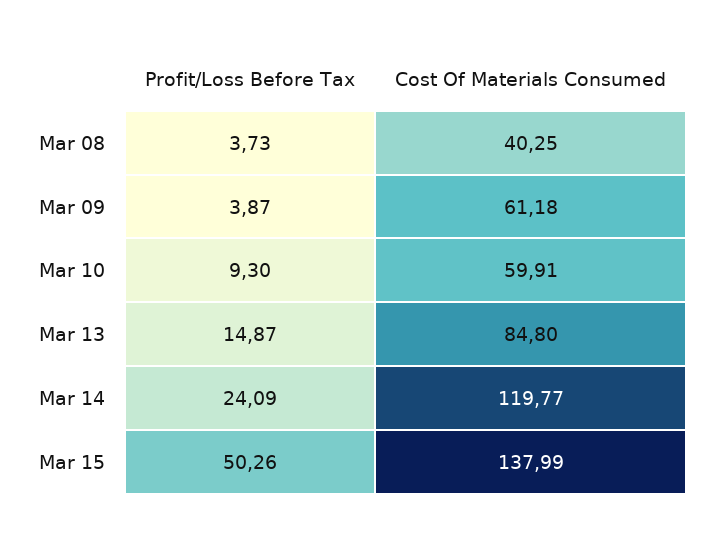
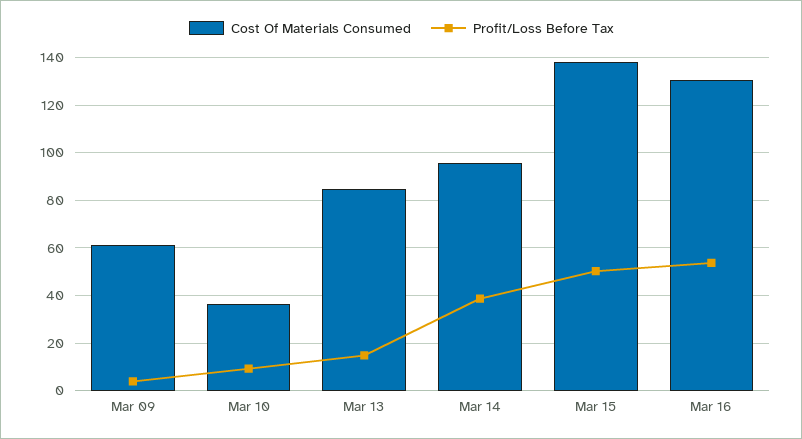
Profit/Loss Before Tax, Mar 08: 3.73 -> none
Cost Of Materials Consumed, Mar 08: 40.25 -> none
Cost Of Materials Consumed, Mar 10: 59.91 -> 35
Profit/Loss Before Tax, Mar 14: 24.09 -> 40
Cost Of Materials Consumed, Mar 14: 119.77 -> 95
Cost Of Materials Consumed, Mar 16: none -> 130
Profit/Loss Before Tax, Mar 16: none -> 55

